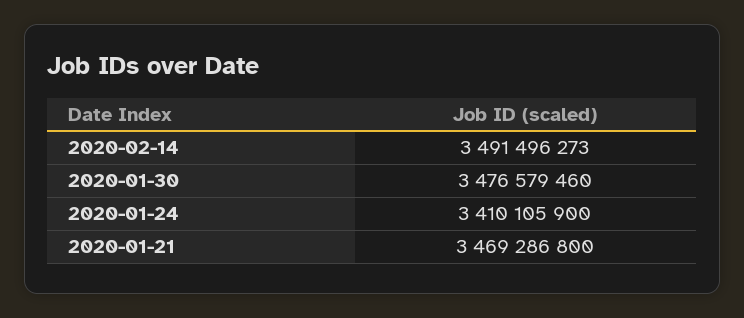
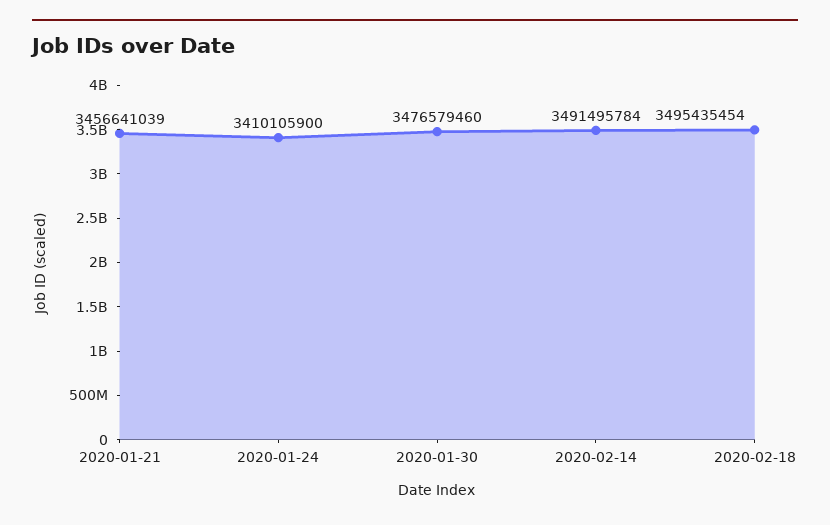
2020-02-14: 3491496273 -> 3491495784
2020-01-21: 3469286800 -> 3456641039
2020-02-18: none -> 3495435454

